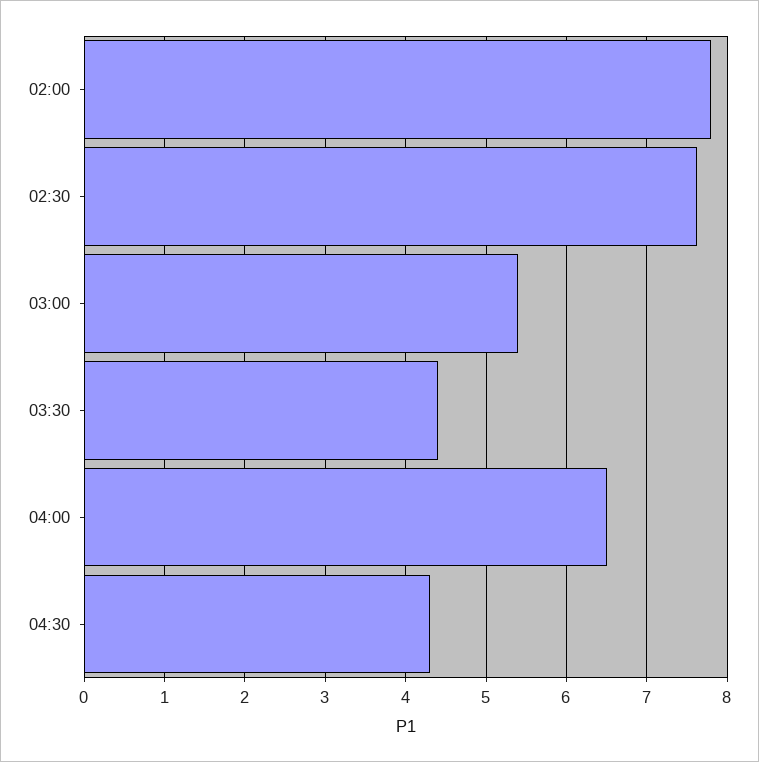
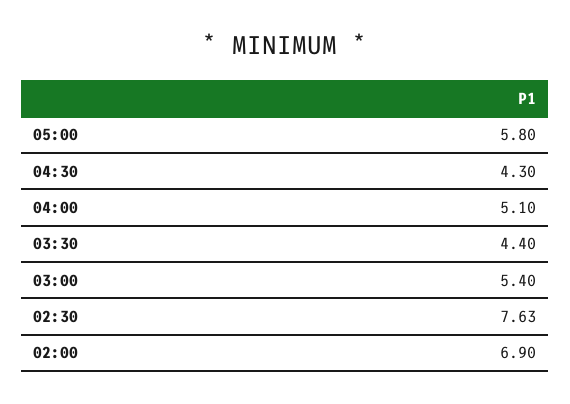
02:00: 7.8 -> 6.9
04:00: 6.5 -> 5.1
05:00: none -> 5.8

